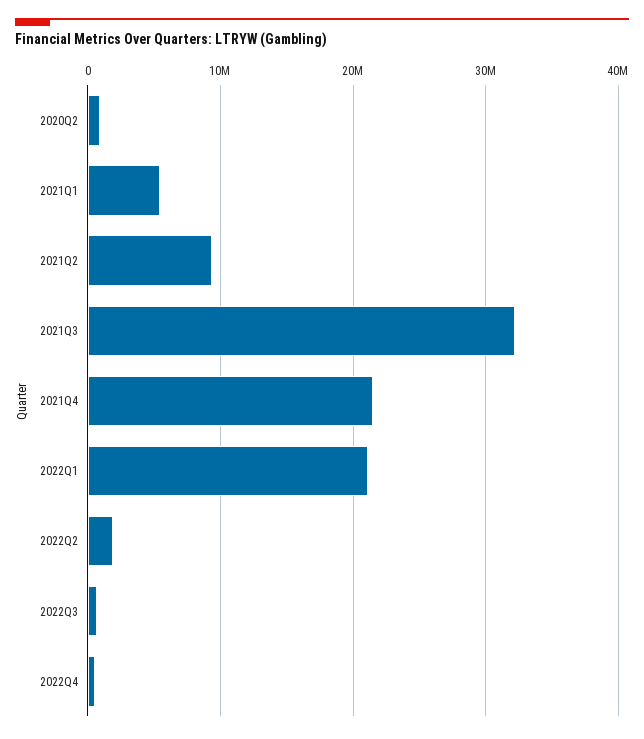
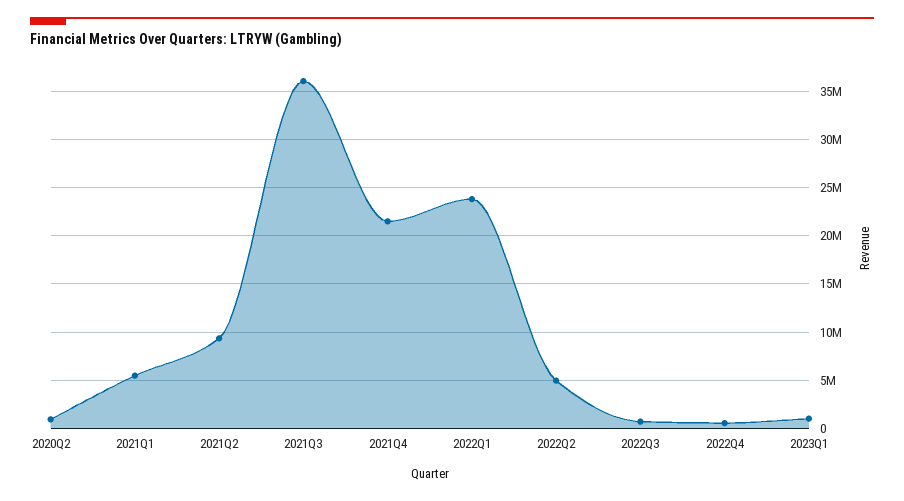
2021Q3: 32000000 -> 36000000
2022Q1: 21000000 -> 24000000
2022Q2: 2000000 -> 5000000
2023Q1: none -> 1000000

